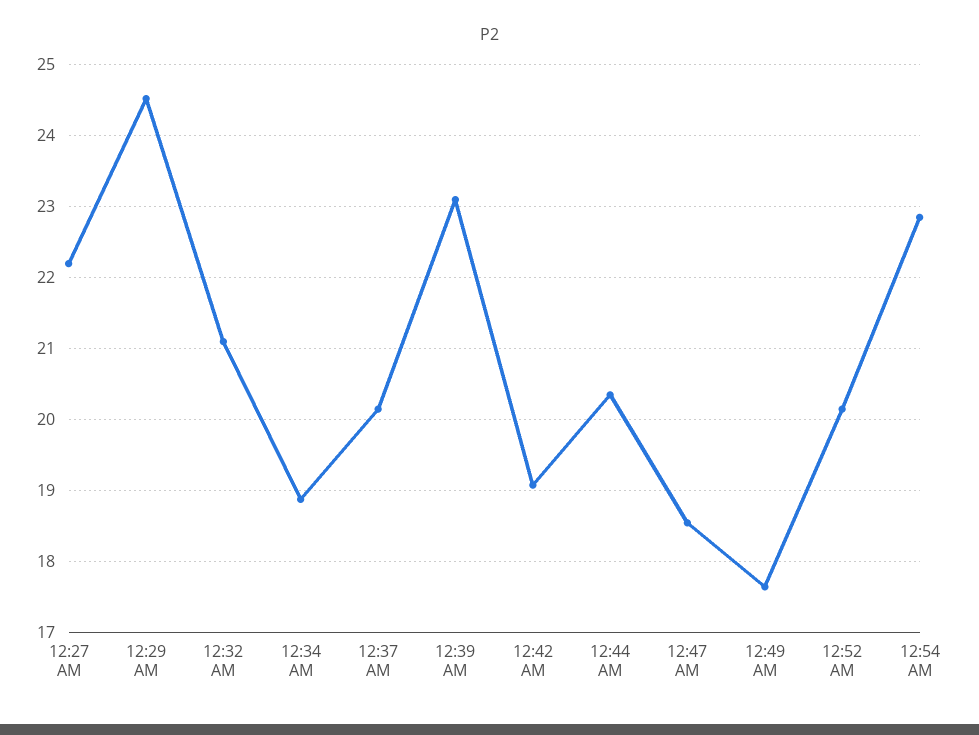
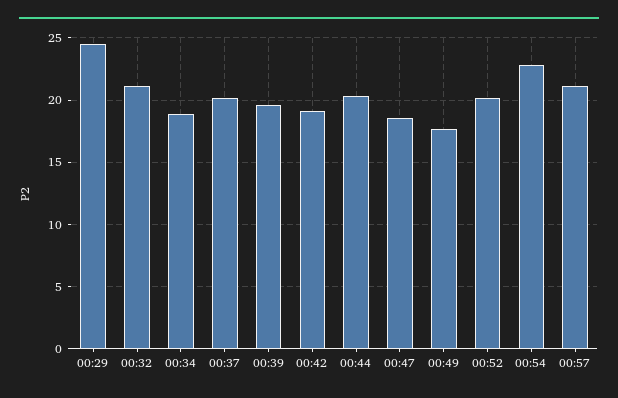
12:27 AM: 22.2 -> none
12:39 AM: 23.1 -> 19.5
00:57: none -> 21

